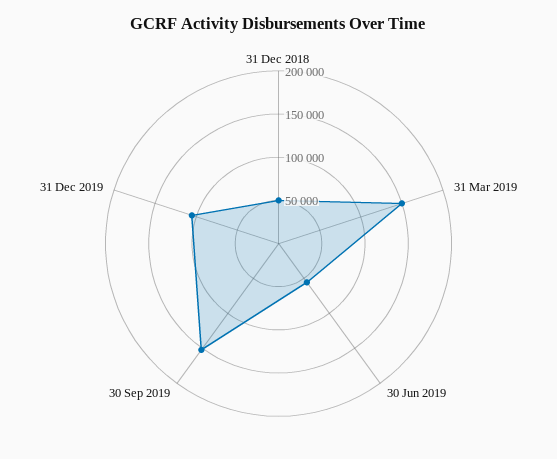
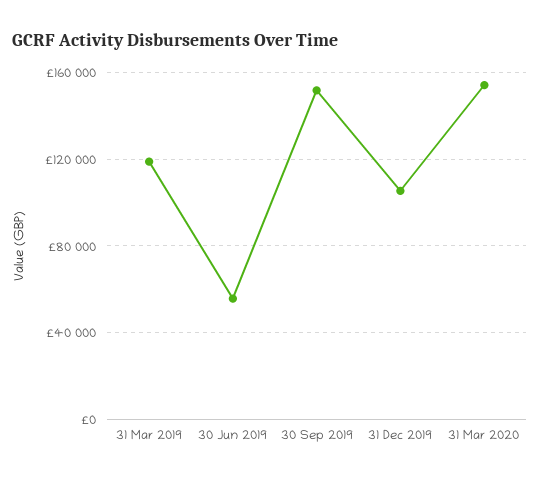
31 Dec 2018: 50000 -> none
31 Mar 2019: 150000 -> 120000
31 Mar 2020: none -> 155000

